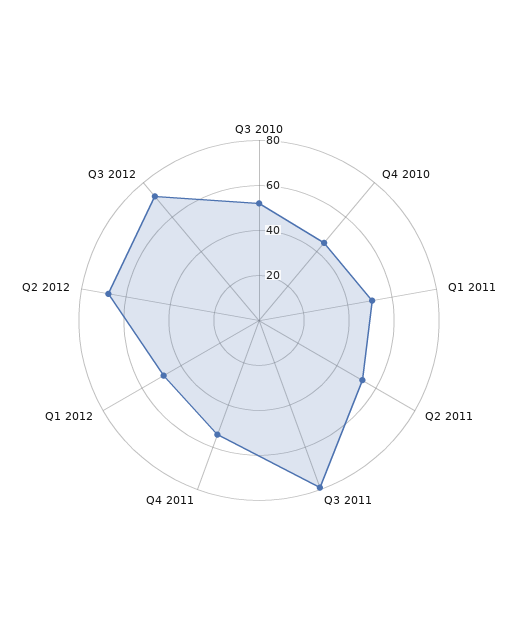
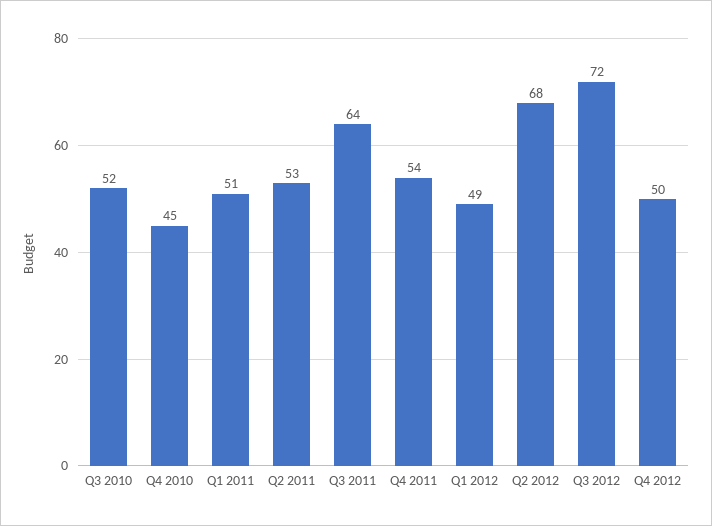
Q3 2011: 80 -> 64
Q4 2012: none -> 50

